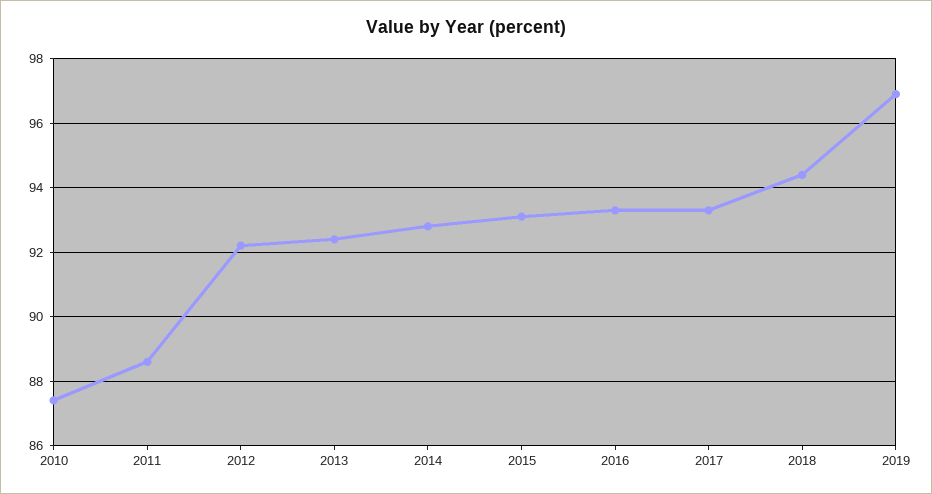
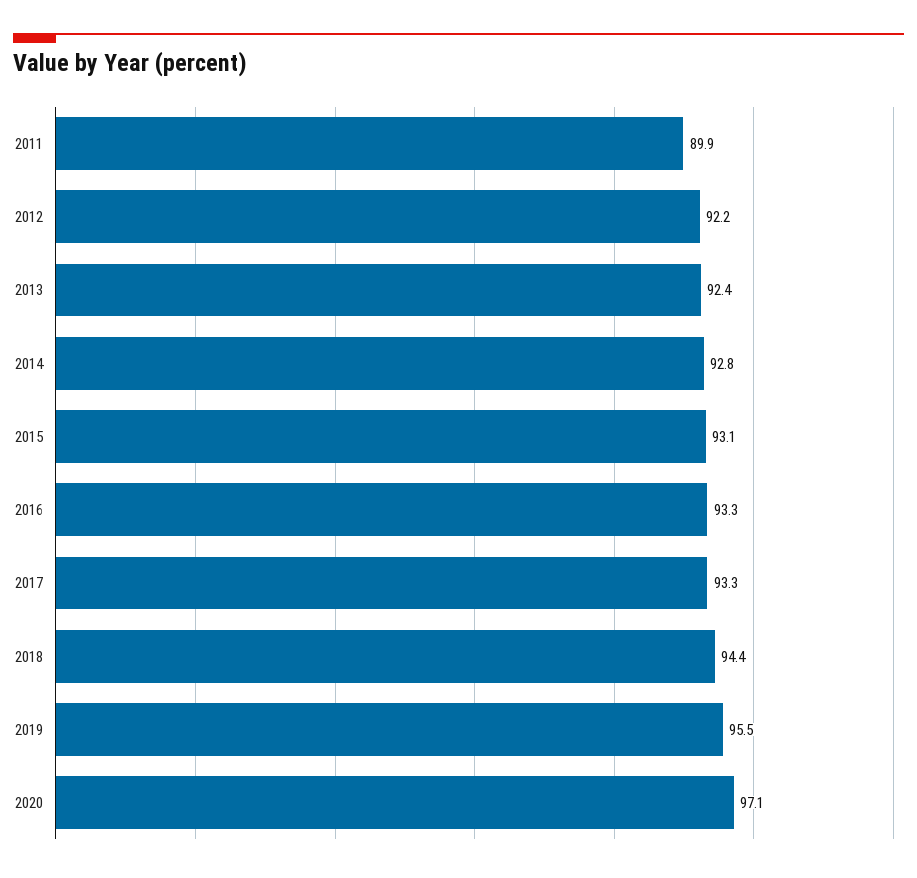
2010: 87.5 -> none
2011: 88.5 -> 89.9
2019: 97 -> 95.5
2020: none -> 97.1

